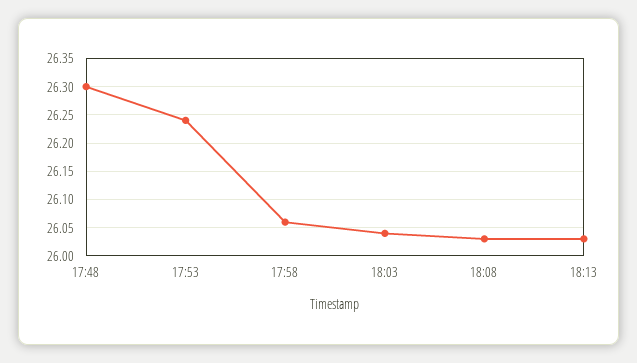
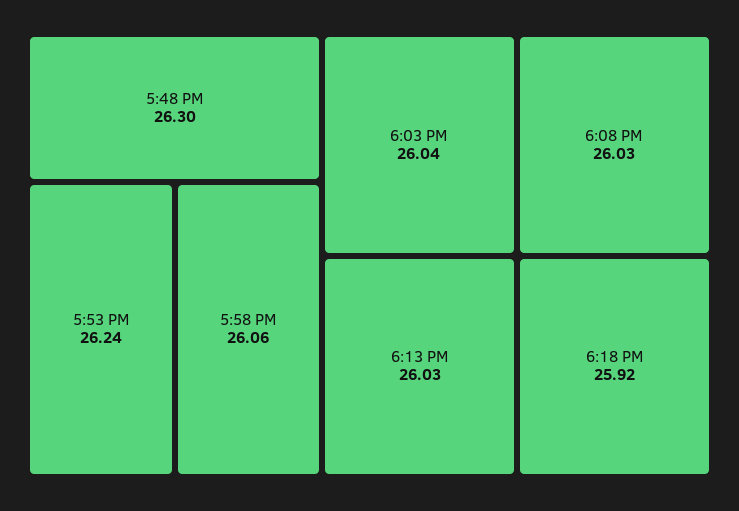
6:18 PM: none -> 25.92

